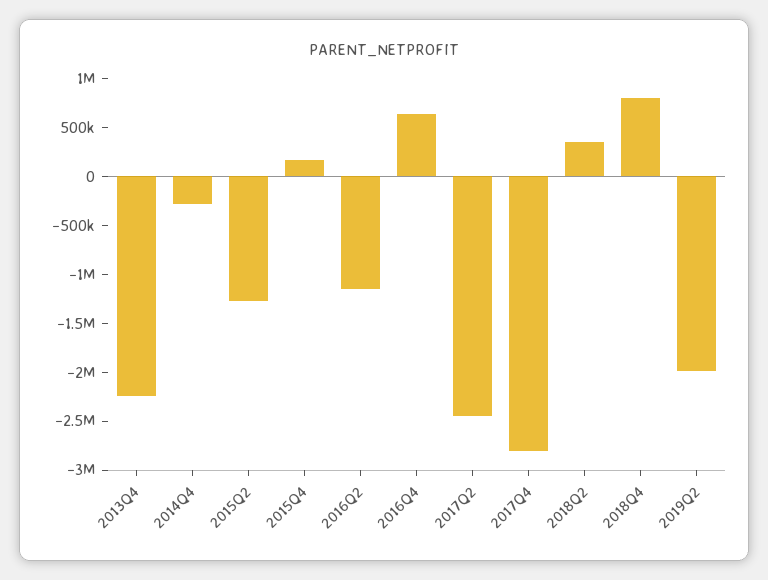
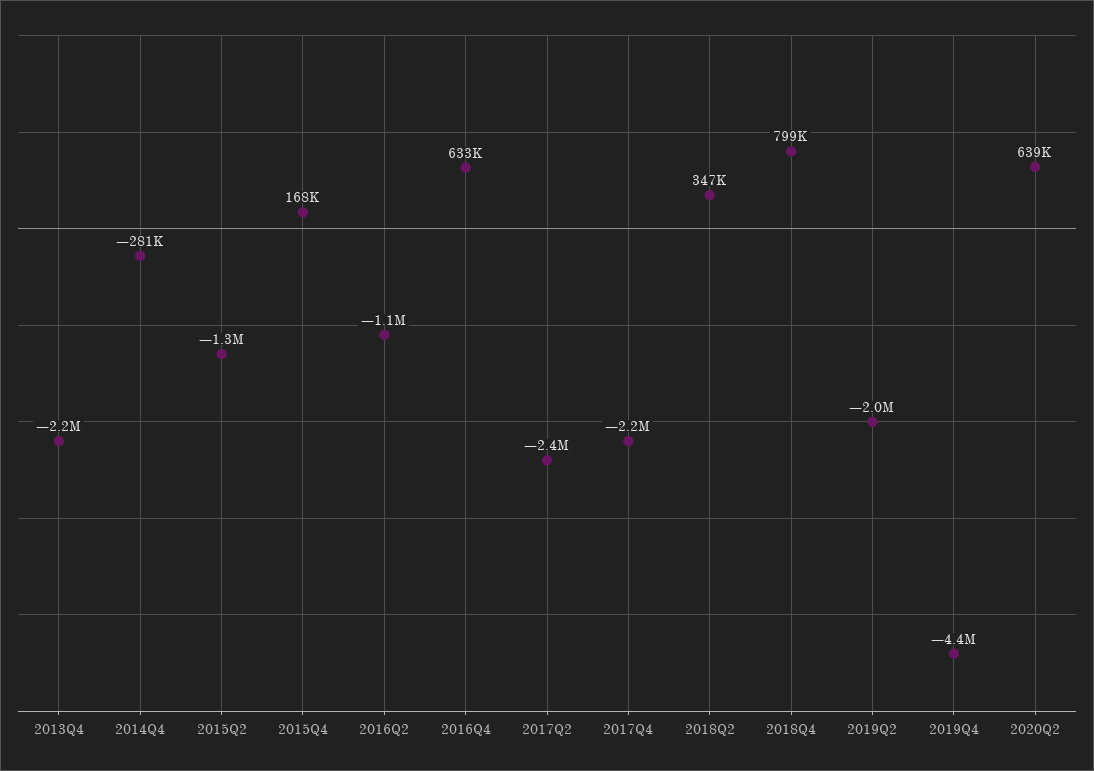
2017Q4: -2800000 -> -2200000
2019Q4: none -> -4400000
2020Q2: none -> 639000

